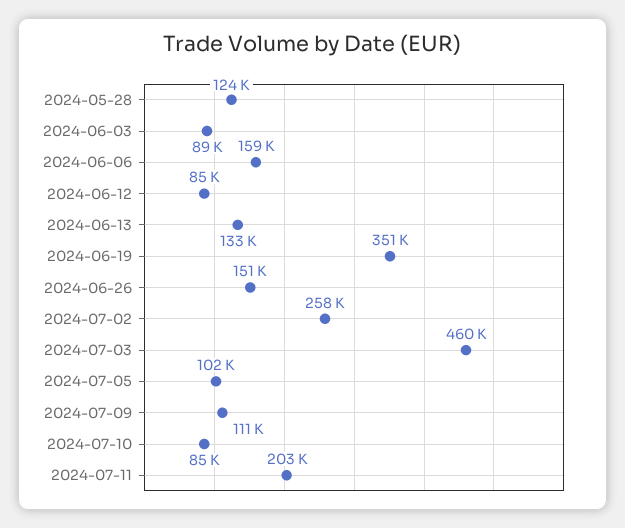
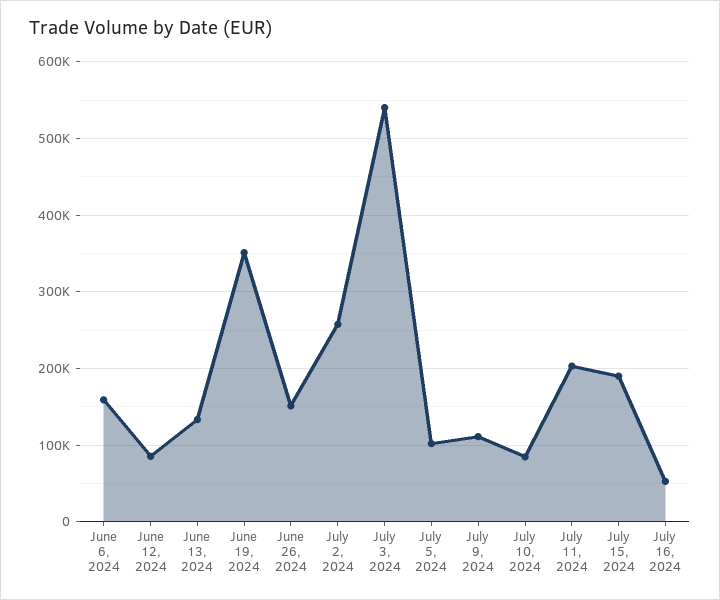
2024-05-28: 124000 -> none
2024-06-03: 89000 -> none
2024-07-03: 460000 -> 540000
July 15, 2024: none -> 190000
July 16, 2024: none -> 50000

